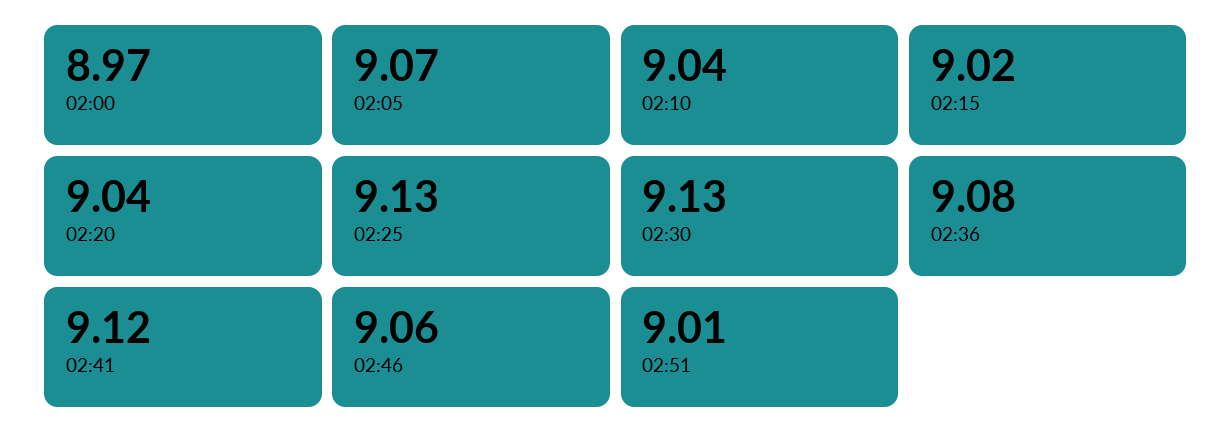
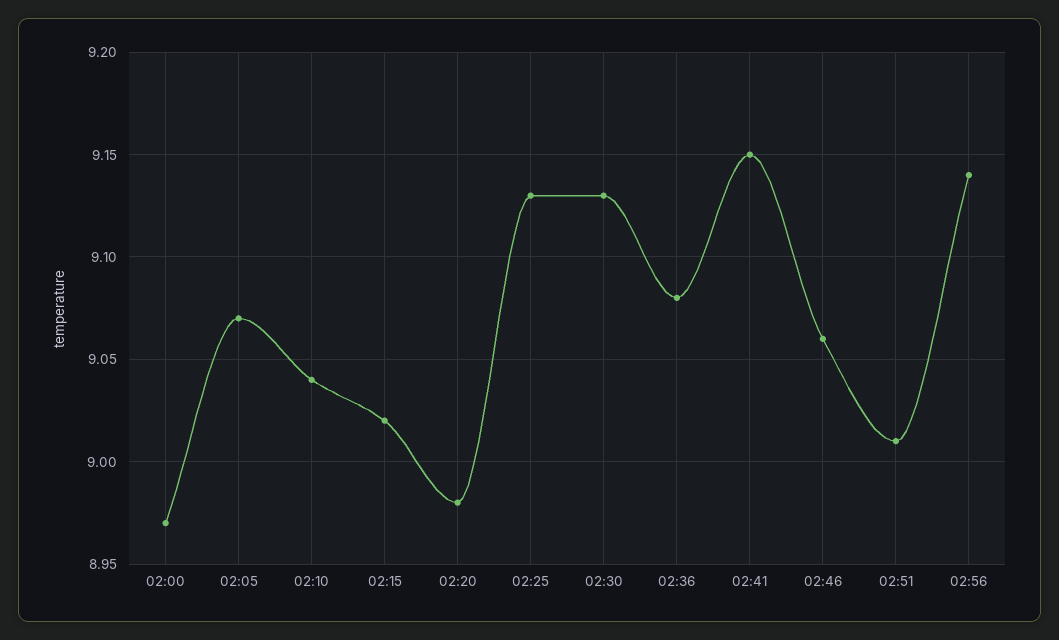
02:20: 9.04 -> 8.98
02:41: 9.12 -> 9.15
02:56: none -> 9.14

